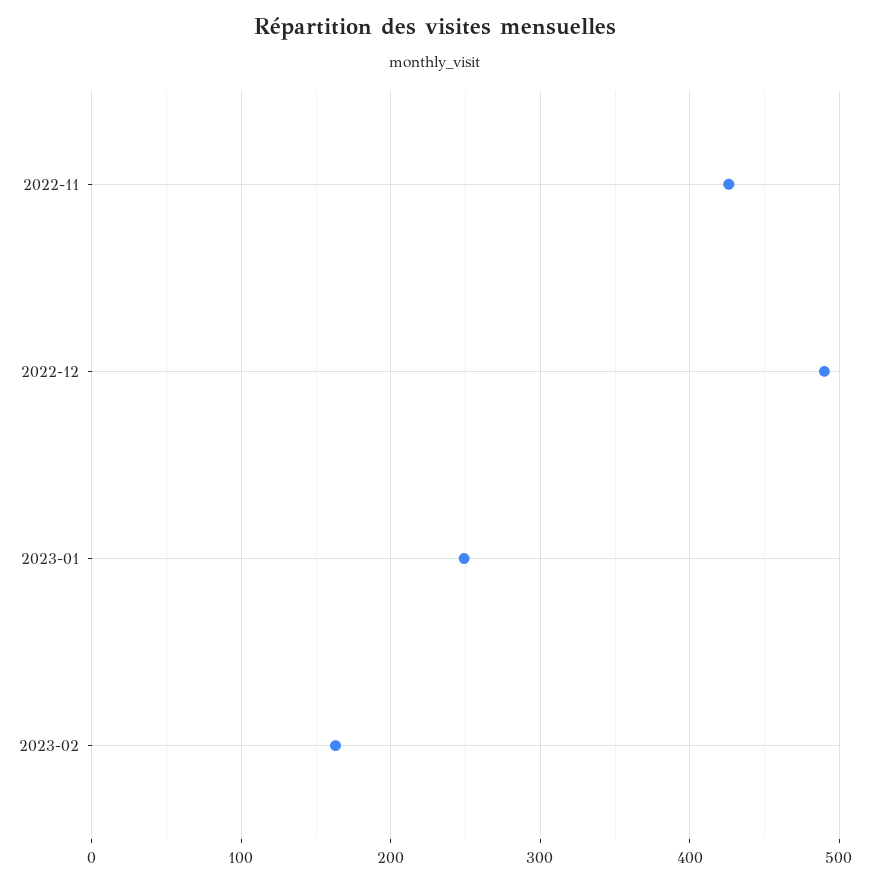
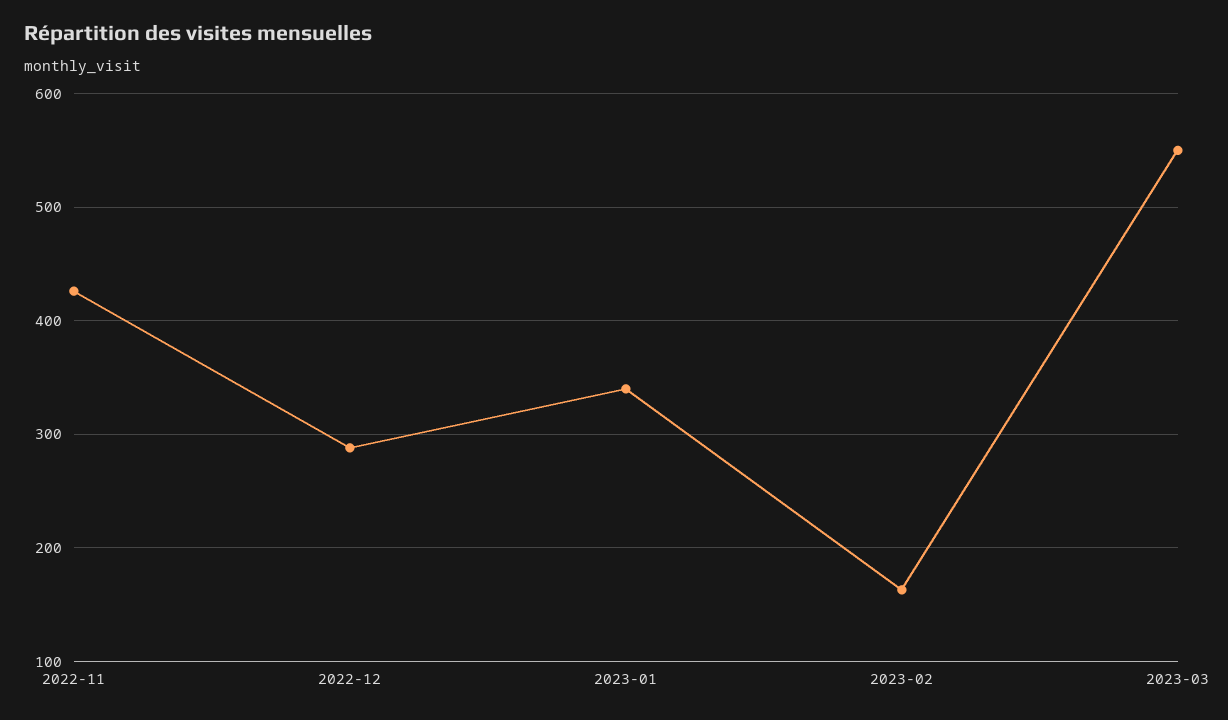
2022-12: 490 -> 290
2023-01: 250 -> 340
2023-03: none -> 550

